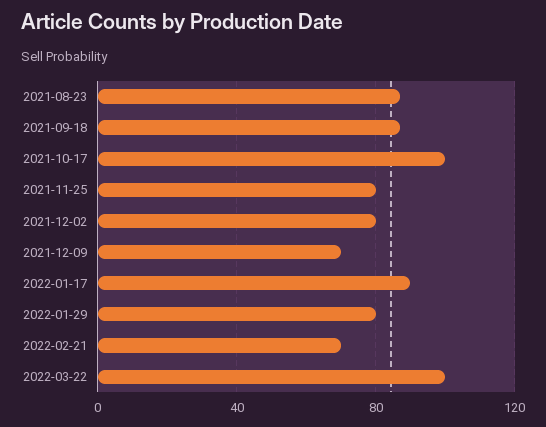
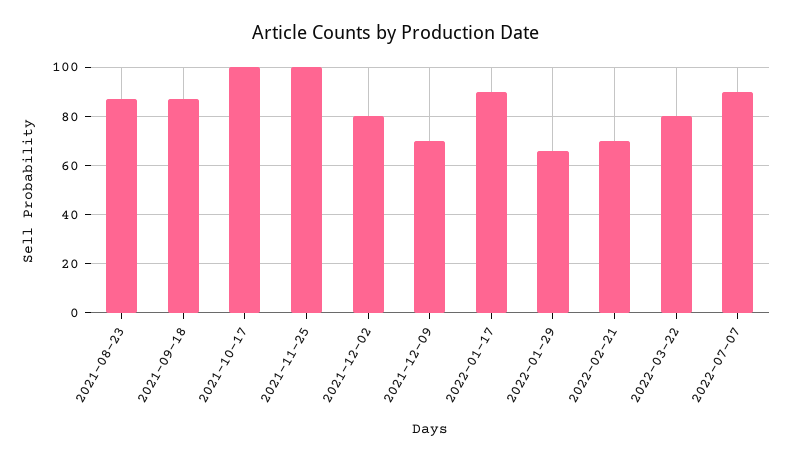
2021-11-25: 80 -> 100
2022-01-29: 80 -> 65
2022-03-22: 100 -> 80
2022-07-07: none -> 90

